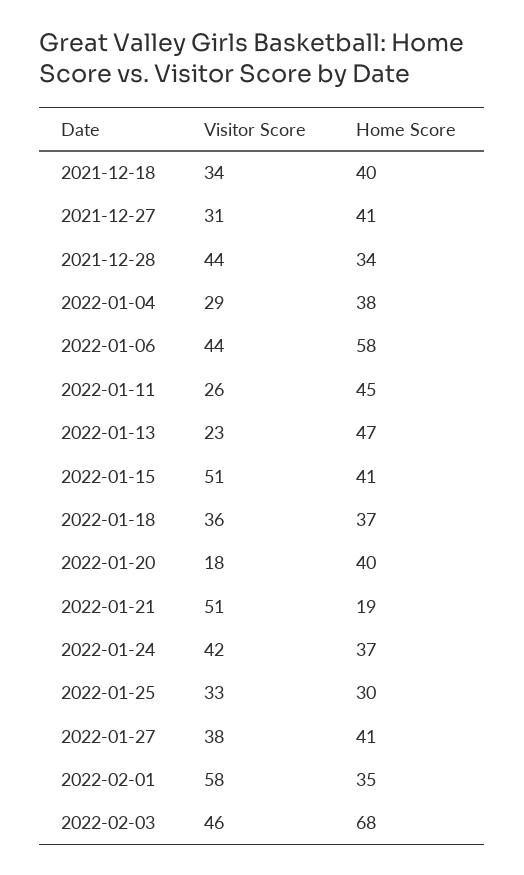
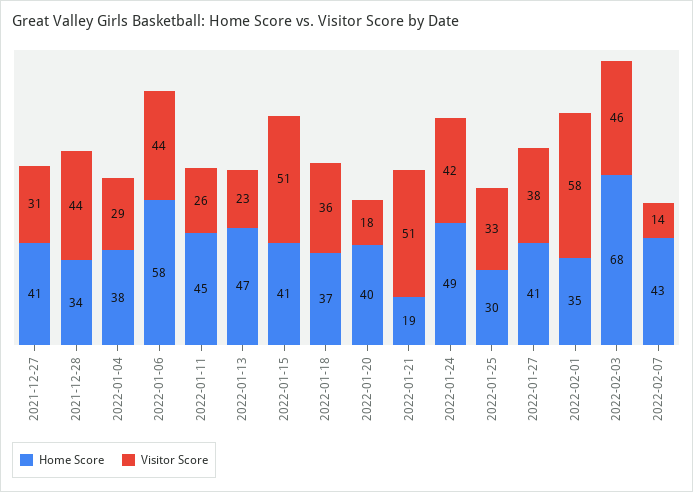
Visitor Score, 2021-12-18: 34 -> none
Home Score, 2021-12-18: 40 -> none
Home Score, 2022-01-24: 37 -> 49
Home Score, 2022-02-07: none -> 43
Visitor Score, 2022-02-07: none -> 14

